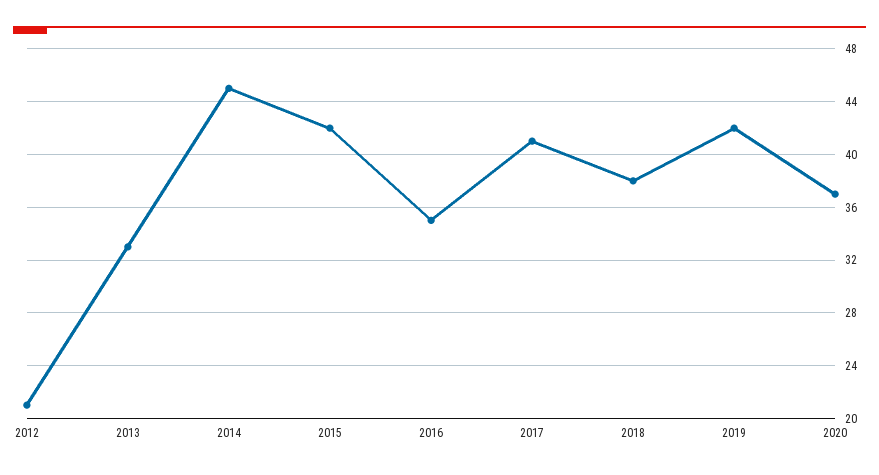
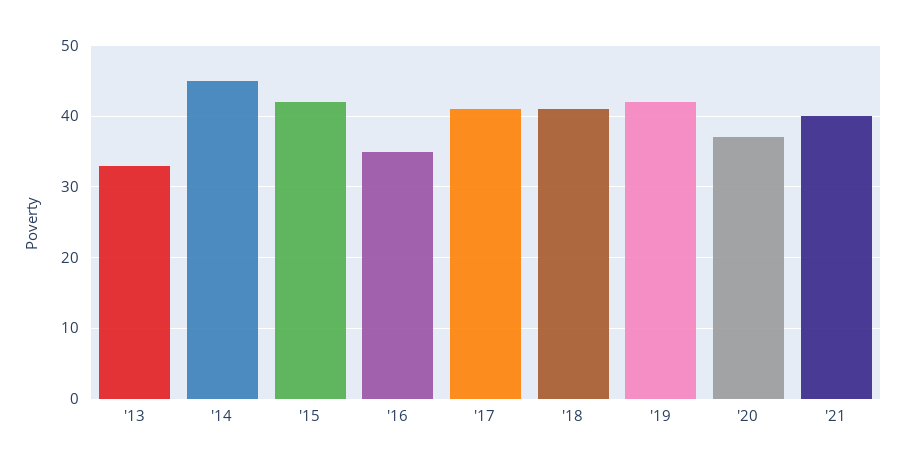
2012: 21 -> none
2018: 38 -> 41
'21: none -> 40

